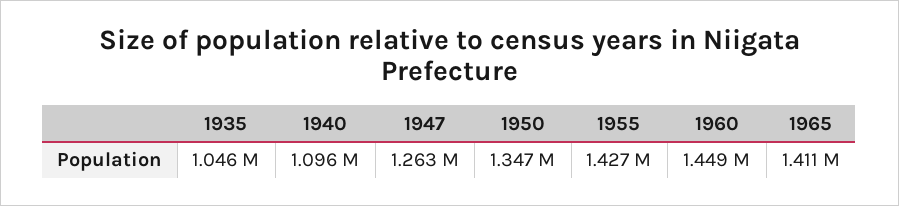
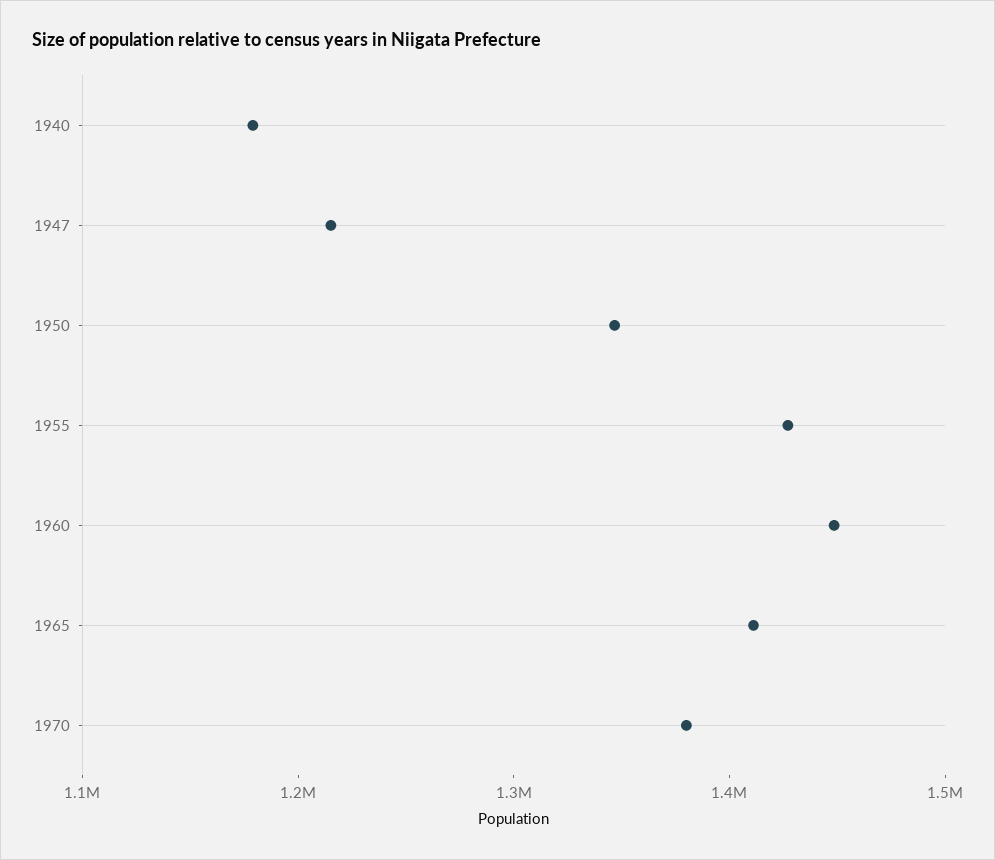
1935: 1046000 -> none
1940: 1096000 -> 1180000
1947: 1263000 -> 1220000
1970: none -> 1380000

